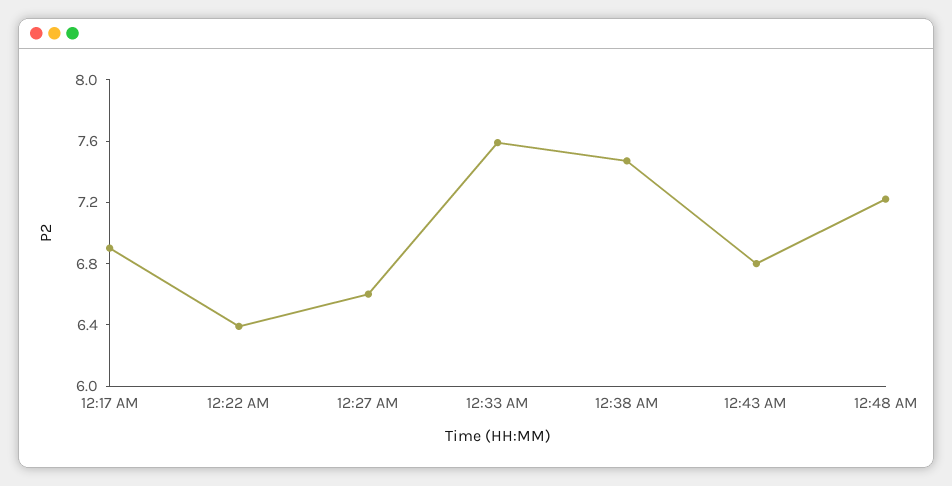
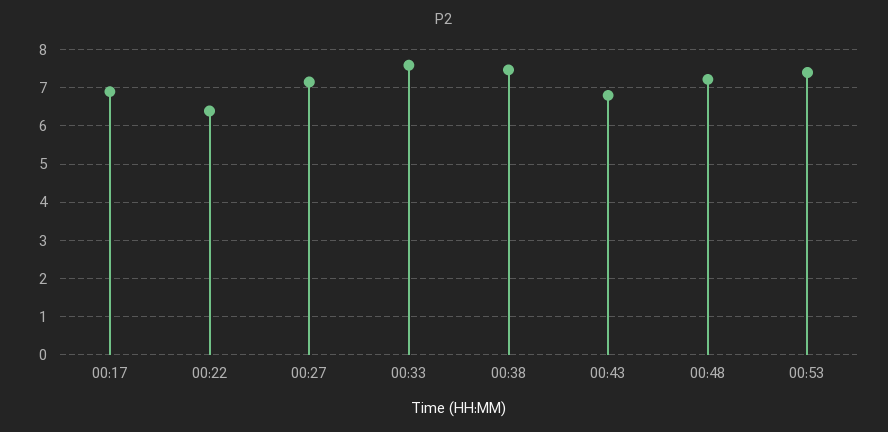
12:27 AM: 6.6 -> 7.2
00:53: none -> 7.4

